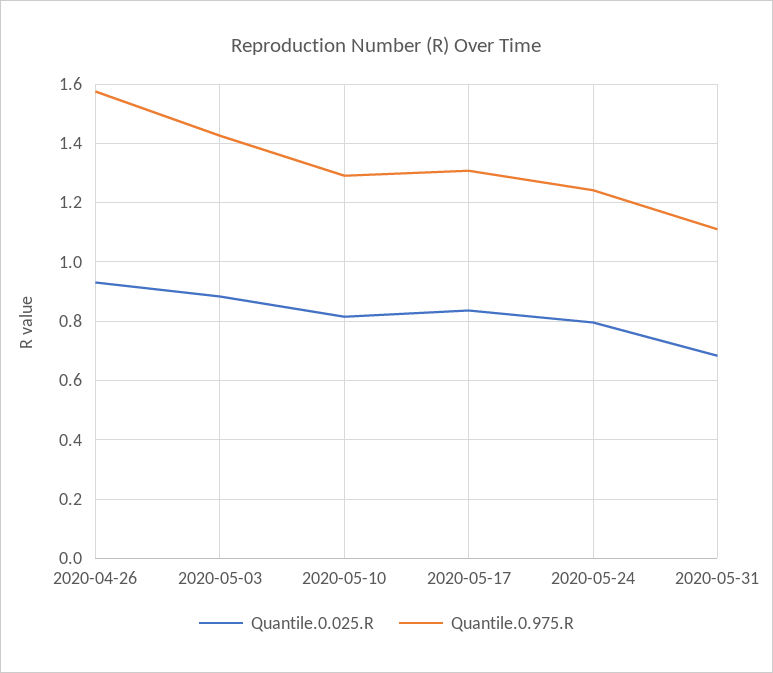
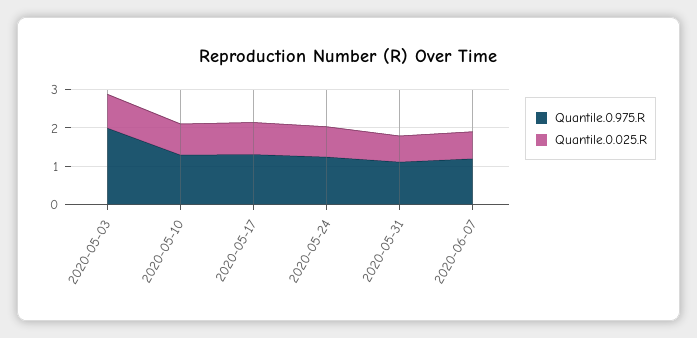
Quantile.0.025.R, 2020-04-26: 0.925 -> none
Quantile.0.975.R, 2020-04-26: 1.575 -> none
Quantile.0.975.R, 2020-05-03: 1.425 -> 2
Quantile.0.975.R, 2020-06-07: none -> 1.25
Quantile.0.025.R, 2020-06-07: none -> 0.75

